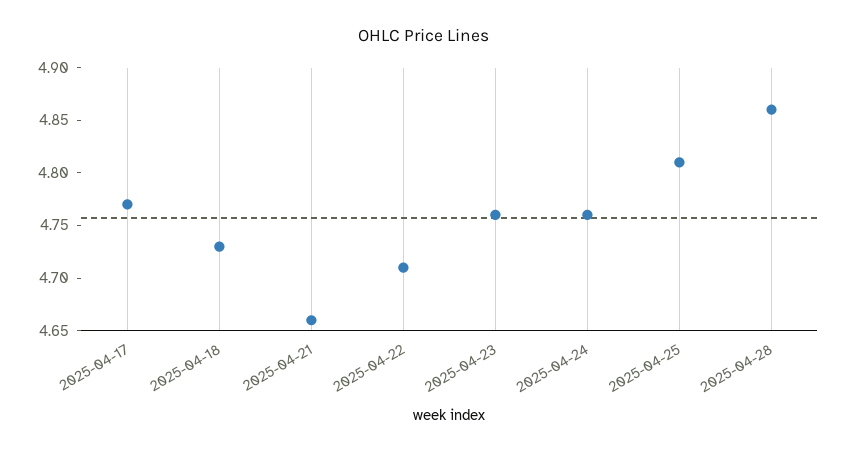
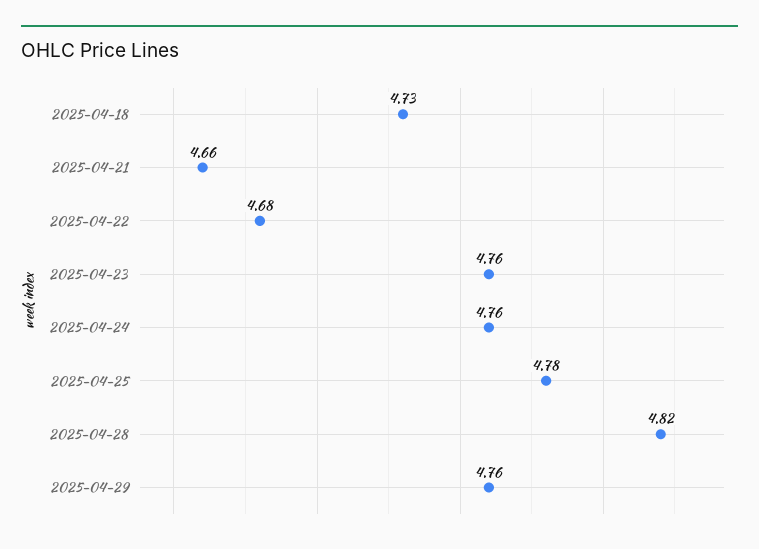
2025-04-17: 4.77 -> none
2025-04-22: 4.71 -> 4.68
2025-04-25: 4.81 -> 4.78
2025-04-28: 4.86 -> 4.82
2025-04-29: none -> 4.76

